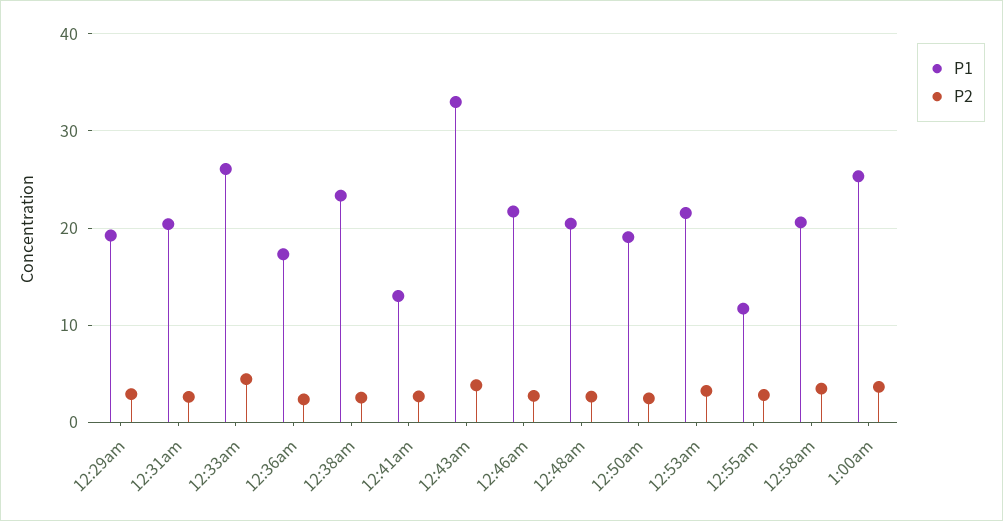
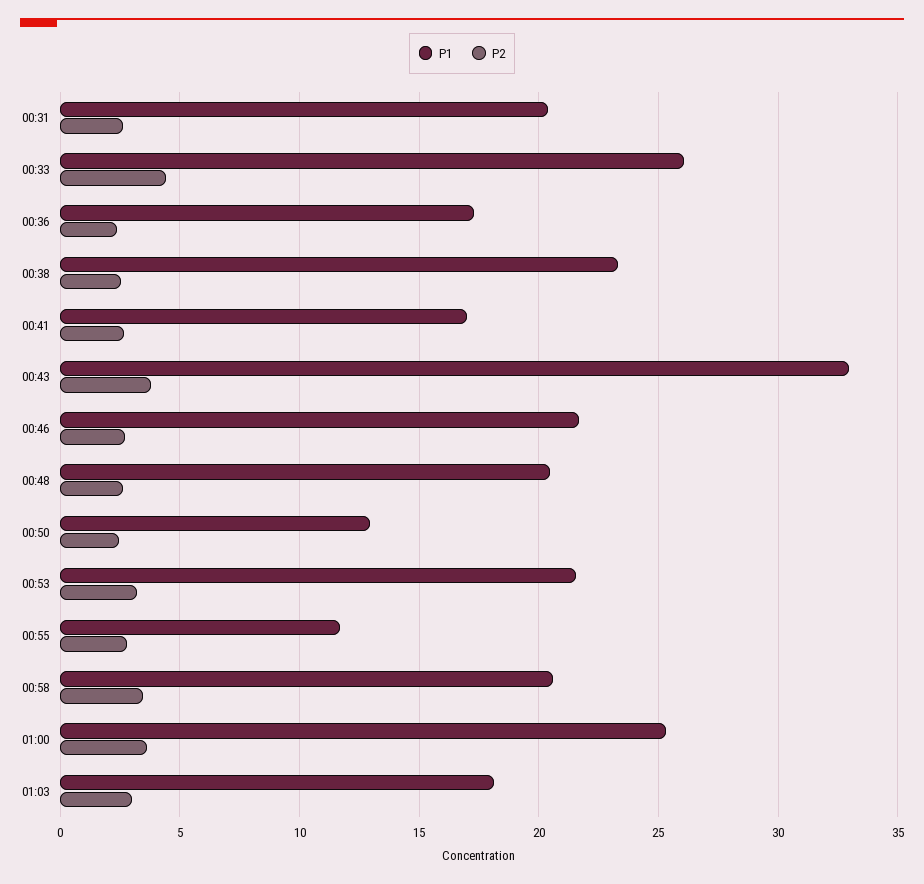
P1, 12:29am: 19 -> none
P2, 12:29am: 3 -> none
P1, 12:41am: 13 -> 17
P1, 12:50am: 19 -> 13
P1, 01:03: none -> 18
P2, 01:03: none -> 3

